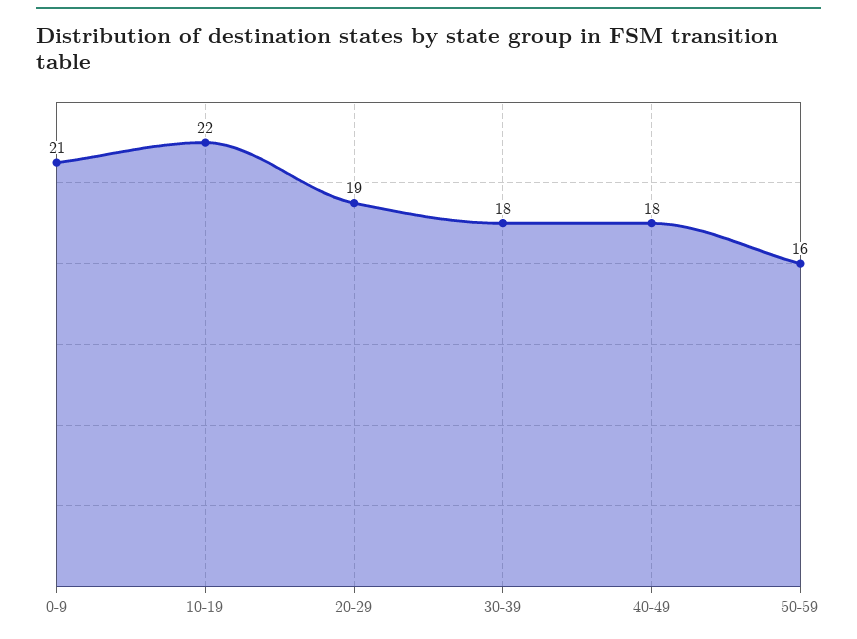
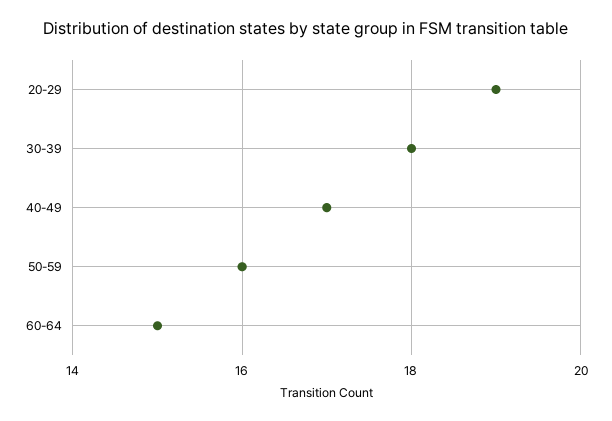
0-9: 21 -> none
10-19: 22 -> none
40-49: 18 -> 17
60-64: none -> 15

